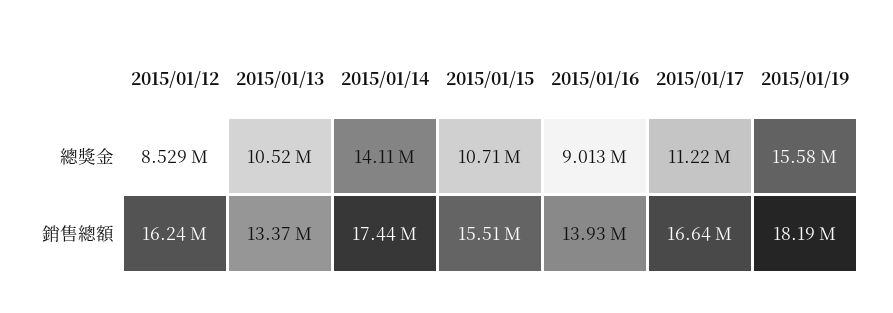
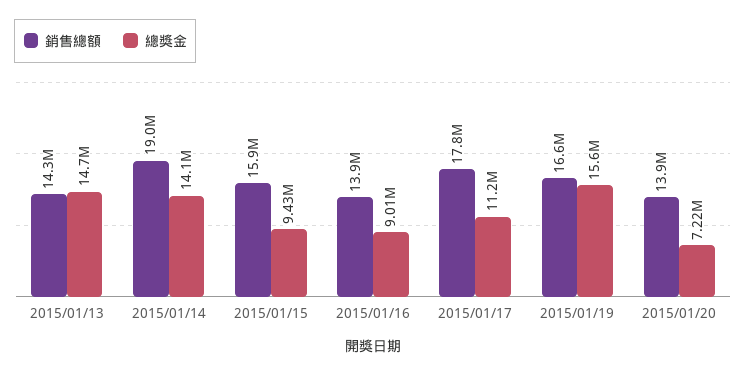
總獎金, 2015/01/12: 8529000 -> none
總獎金, 2015/01/13: 10520000 -> 14700000
總獎金, 2015/01/15: 10710000 -> 9430000
銷售總額, 2015/01/12: 16240000 -> none
銷售總額, 2015/01/13: 13370000 -> 14300000
銷售總額, 2015/01/14: 17440000 -> 19000000
銷售總額, 2015/01/15: 15510000 -> 15900000
銷售總額, 2015/01/17: 16640000 -> 17800000
銷售總額, 2015/01/19: 18190000 -> 16600000
銷售總額, 2015/01/20: none -> 13900000
總獎金, 2015/01/20: none -> 7220000

